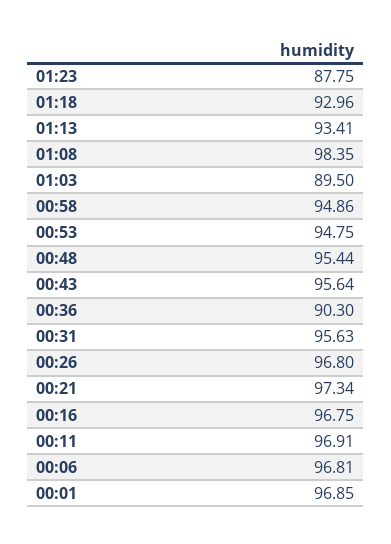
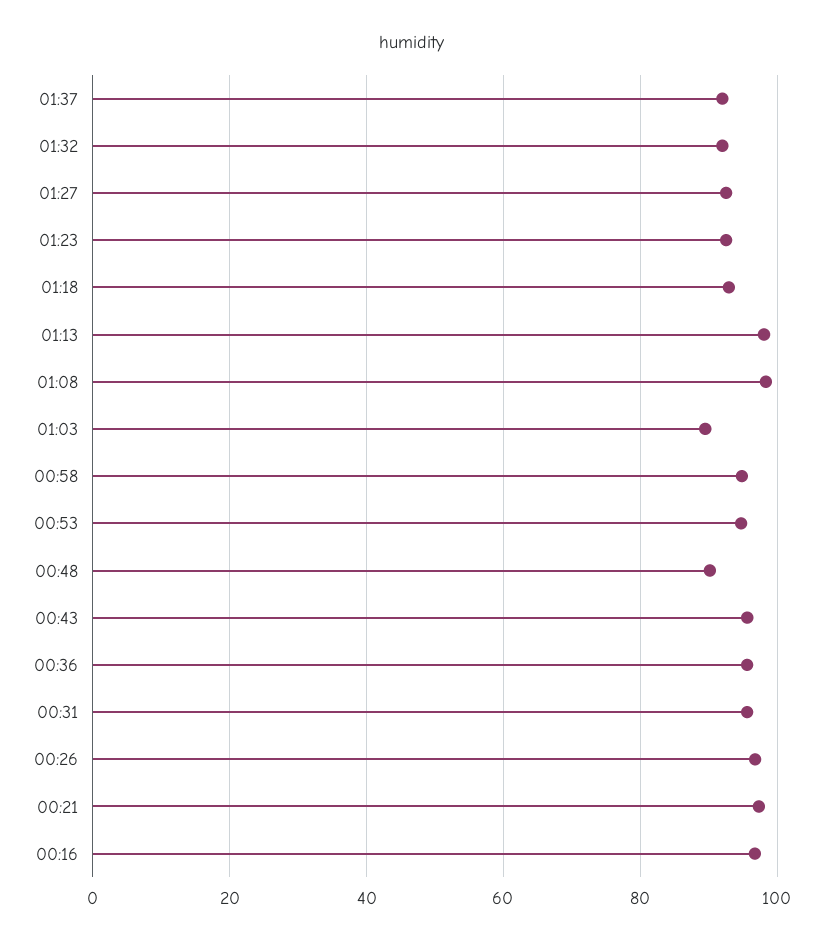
01:23: 87.75 -> 92
01:13: 93.41 -> 98
00:48: 95.44 -> 90
00:36: 90.3 -> 96
00:11: 96.91 -> none
00:06: 96.81 -> none
00:01: 96.85 -> none
01:37: none -> 92
01:32: none -> 92
01:27: none -> 92

